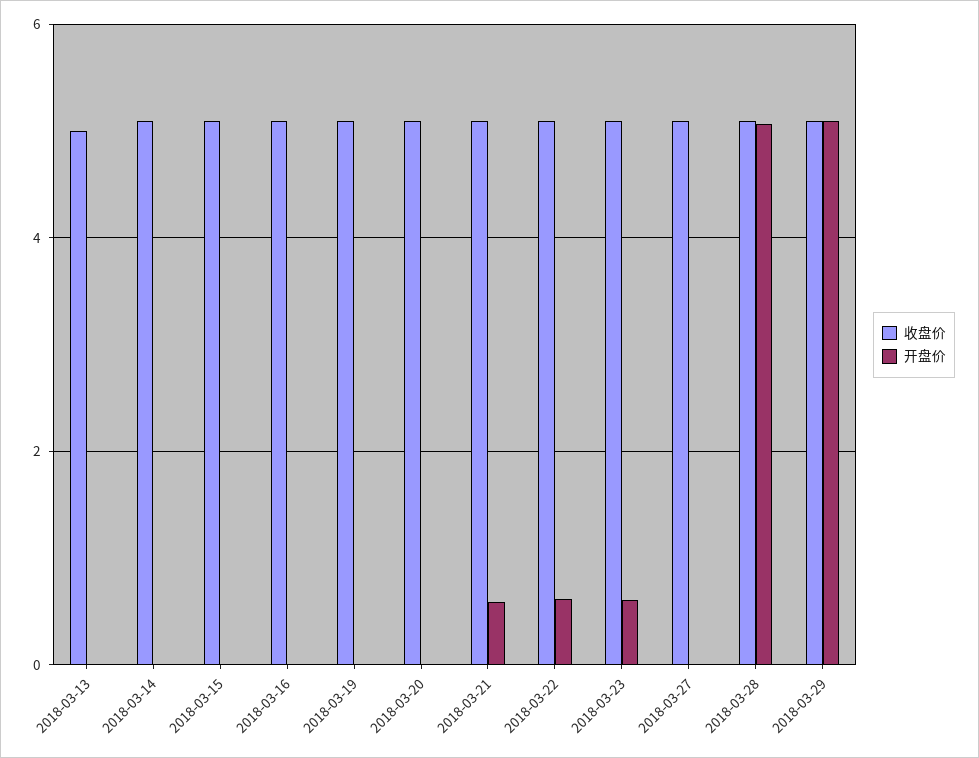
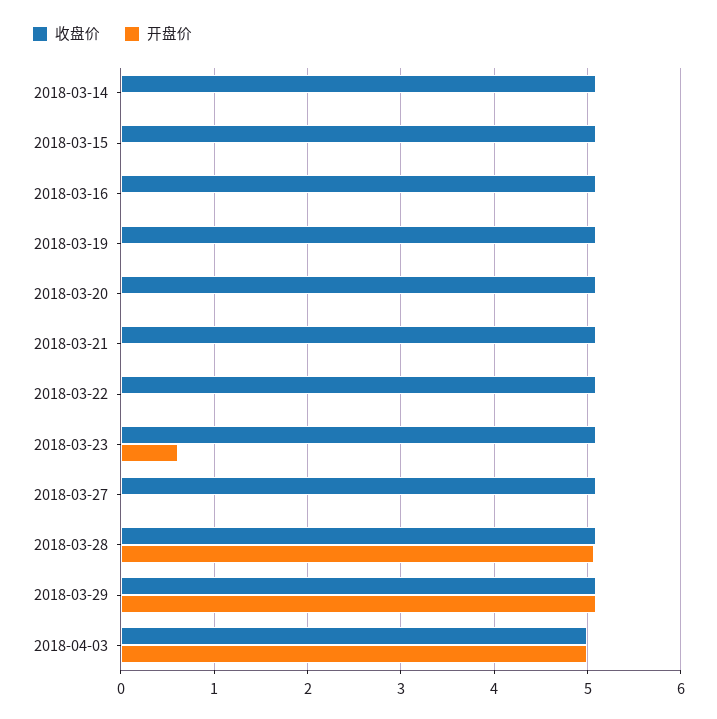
收盘价, 2018-03-13: 5 -> none
开盘价, 2018-03-13: 0 -> none
开盘价, 2018-03-21: 0.6 -> 0
开盘价, 2018-03-22: 0.6 -> 0
收盘价, 2018-04-03: none -> 5
开盘价, 2018-04-03: none -> 5

